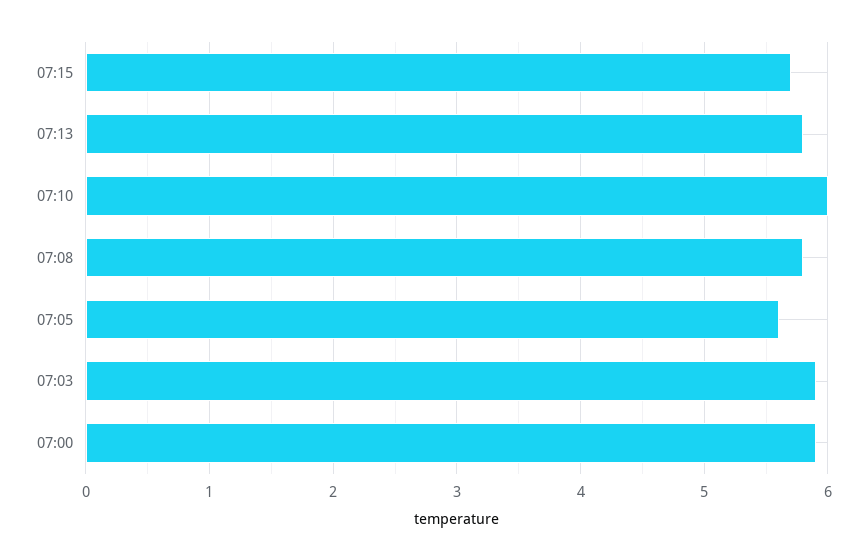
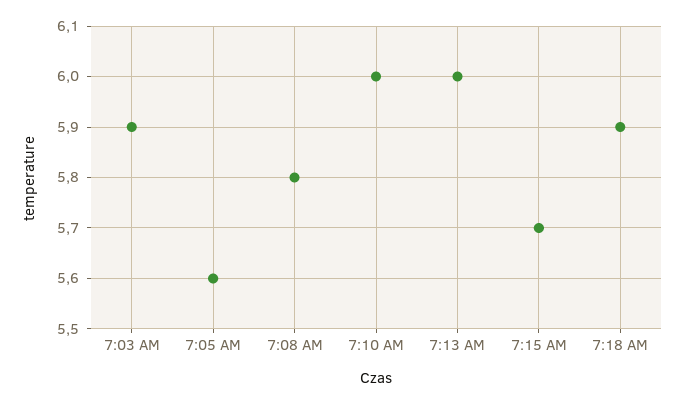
07:13: 5.8 -> 6
07:00: 5.9 -> none
7:18 AM: none -> 5.9

